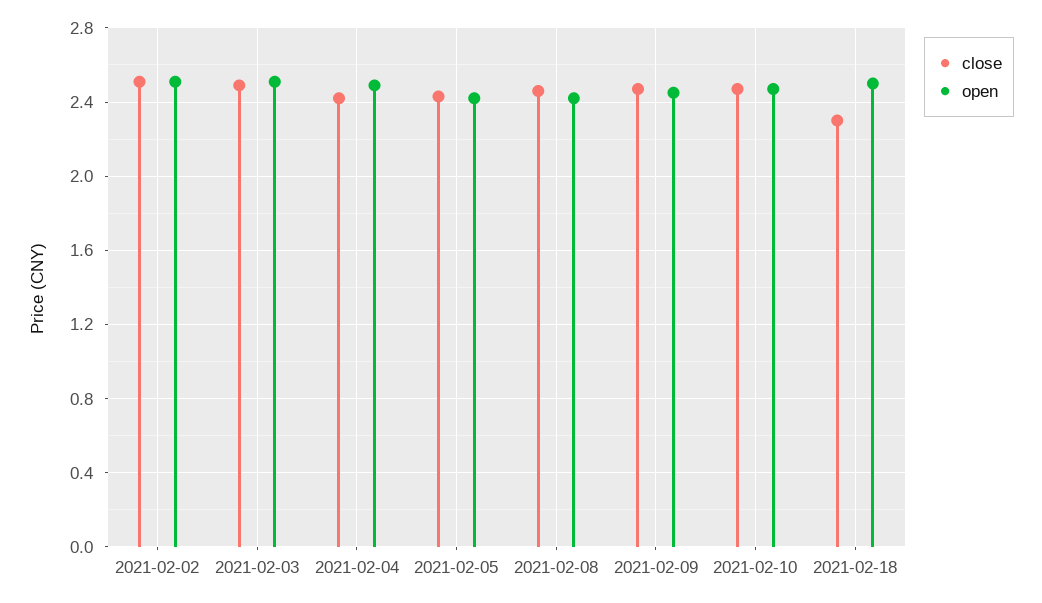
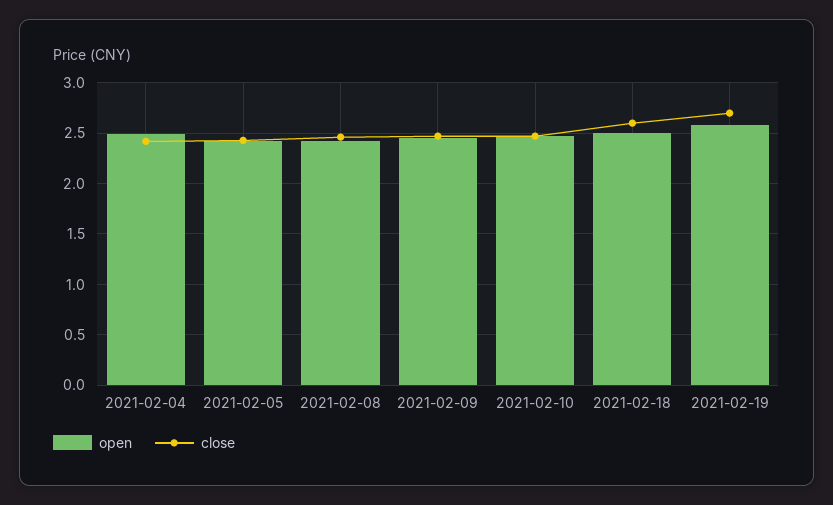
close, 2021-02-02: 2.5 -> none
open, 2021-02-02: 2.5 -> none
close, 2021-02-03: 2.5 -> none
open, 2021-02-03: 2.5 -> none
close, 2021-02-18: 2.3 -> 2.6
open, 2021-02-19: none -> 2.6
close, 2021-02-19: none -> 2.7

